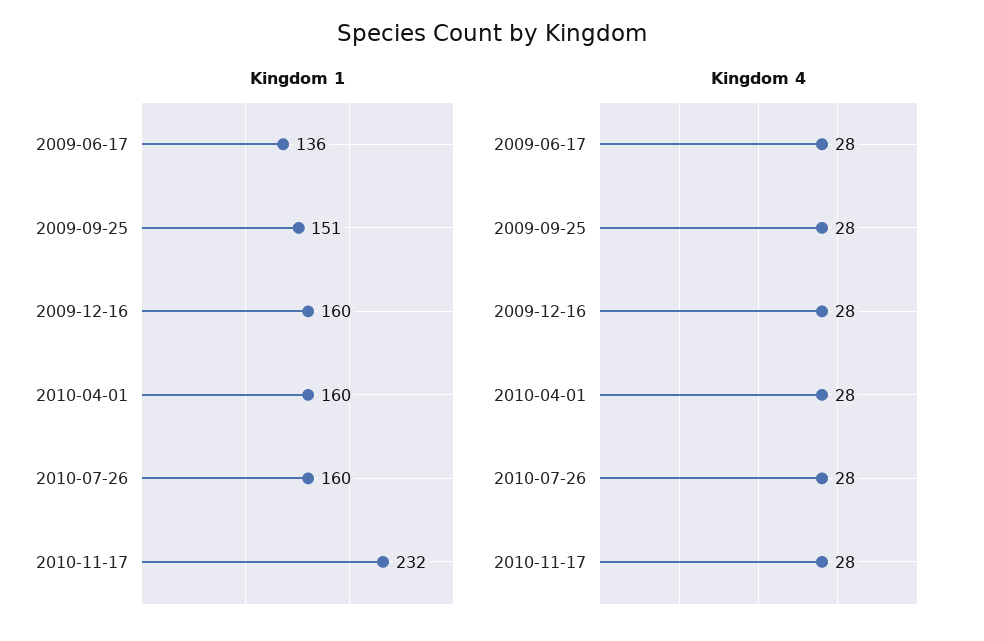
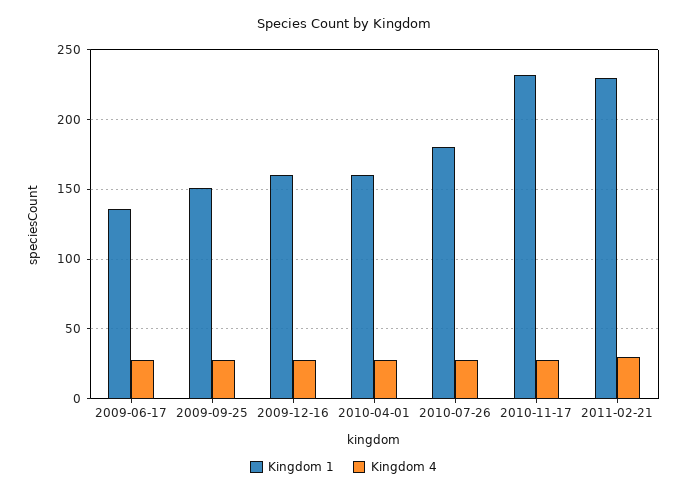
Kingdom 1, 2010-07-26: 160 -> 180
Kingdom 1, 2011-02-21: none -> 230
Kingdom 4, 2011-02-21: none -> 30

